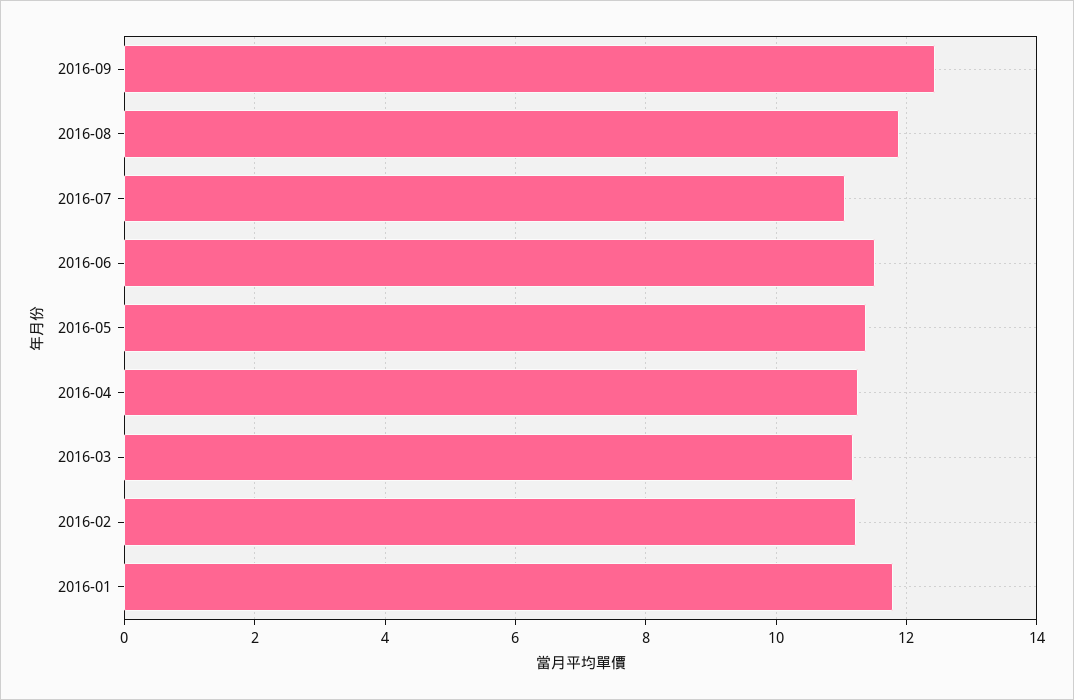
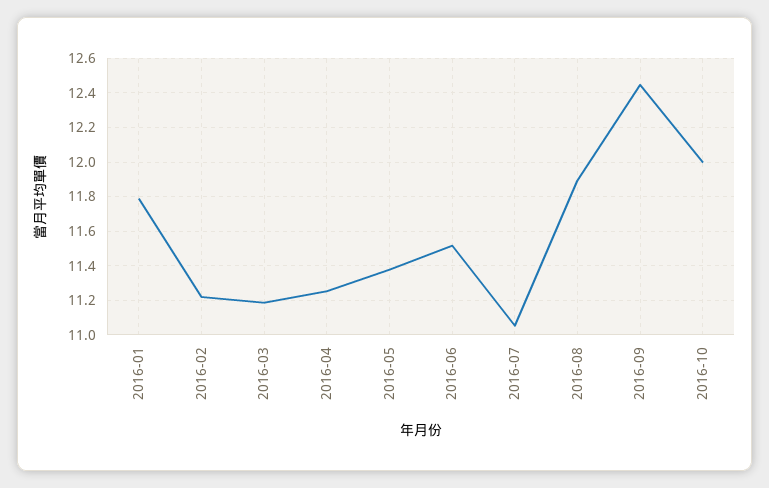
2016-10: none -> 12

